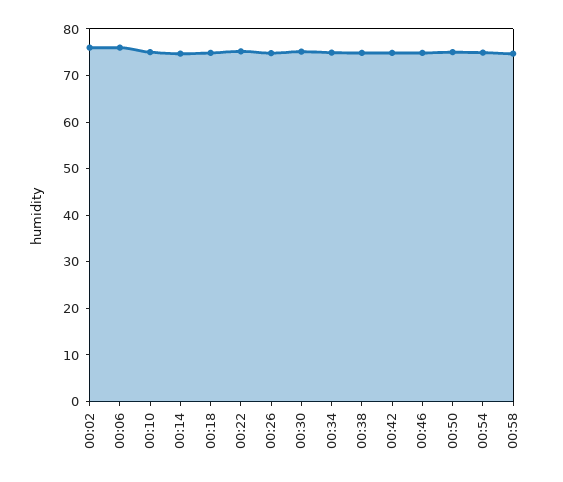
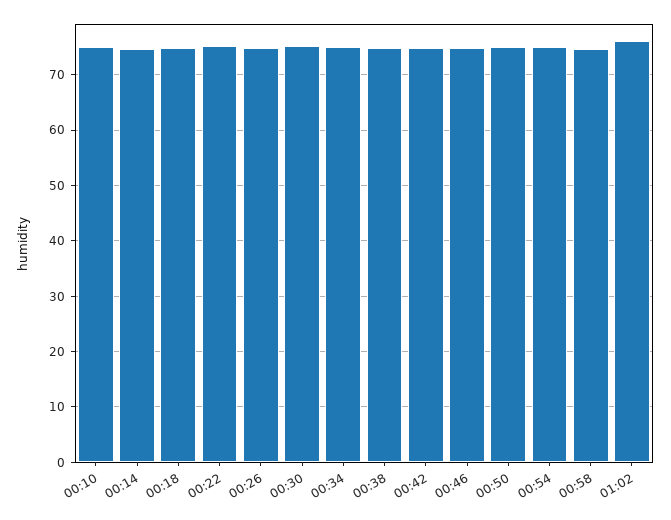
00:02: 76 -> none
00:06: 76 -> none
01:02: none -> 76

